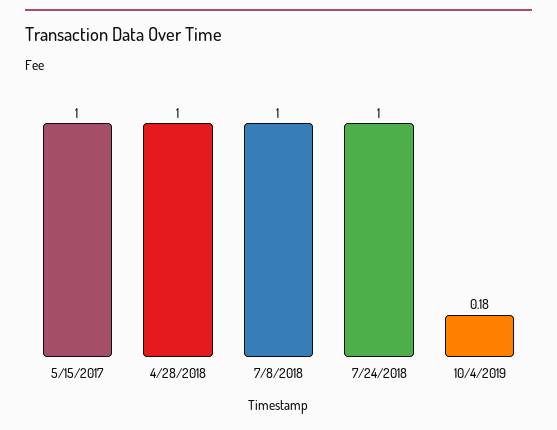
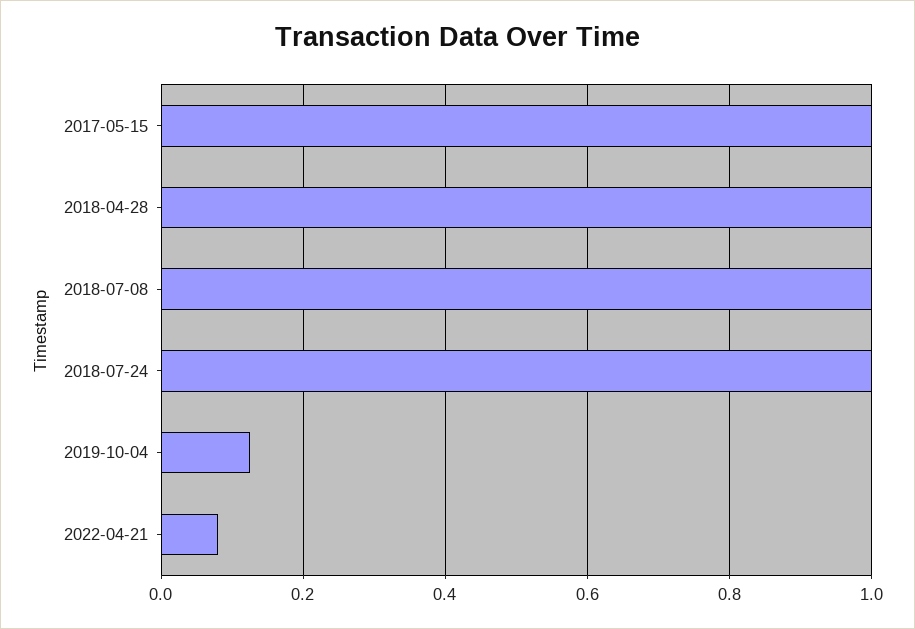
10/4/2019: 0.18 -> 0.12
2022-04-21: none -> 0.08

